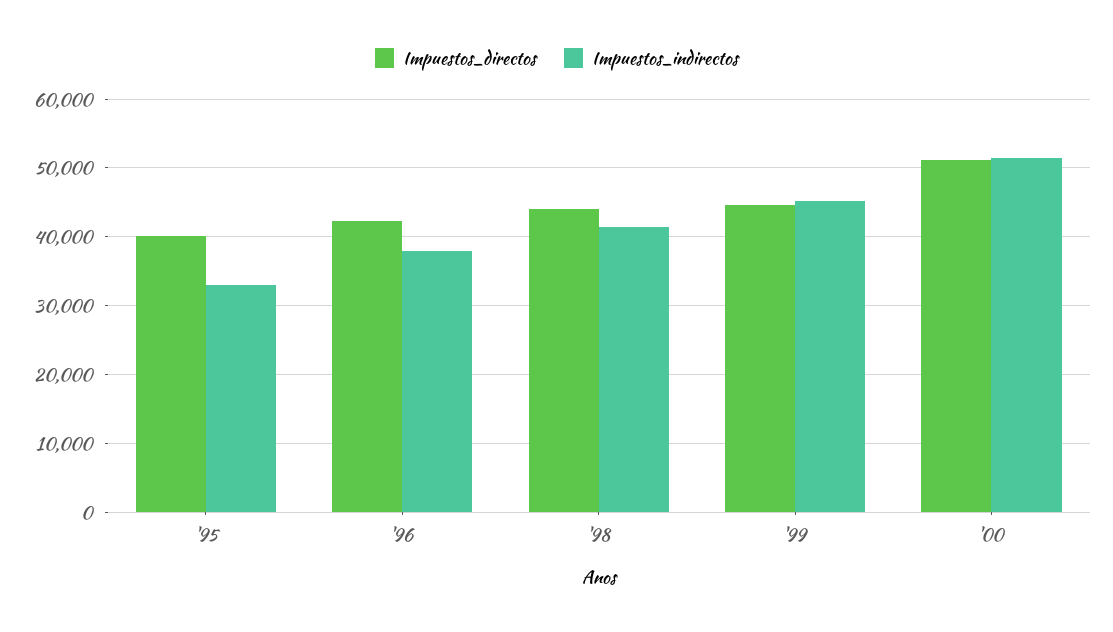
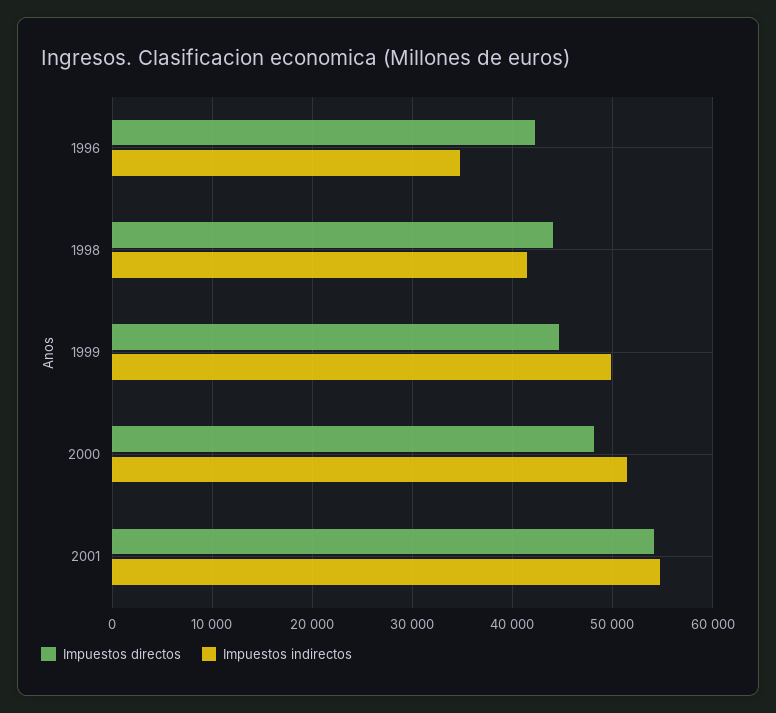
Impuestos_directos, '95: 40000 -> none
Impuestos_indirectos, '95: 33000 -> none
Impuestos_indirectos, '96: 38000 -> 35000
Impuestos_indirectos, '99: 45000 -> 50000
Impuestos_directos, '00: 51000 -> 48000
Impuestos_directos, 2001: none -> 54000
Impuestos_indirectos, 2001: none -> 55000

